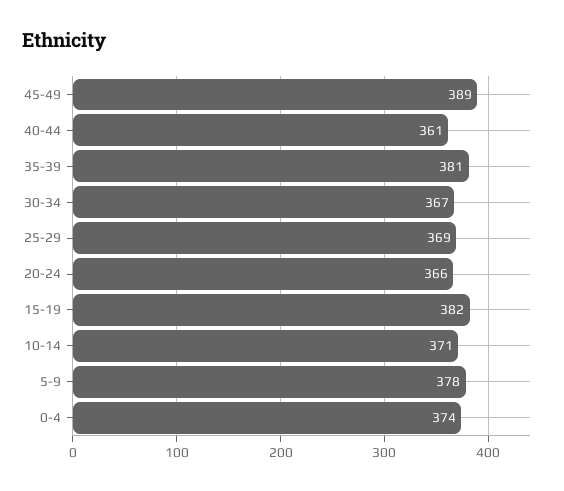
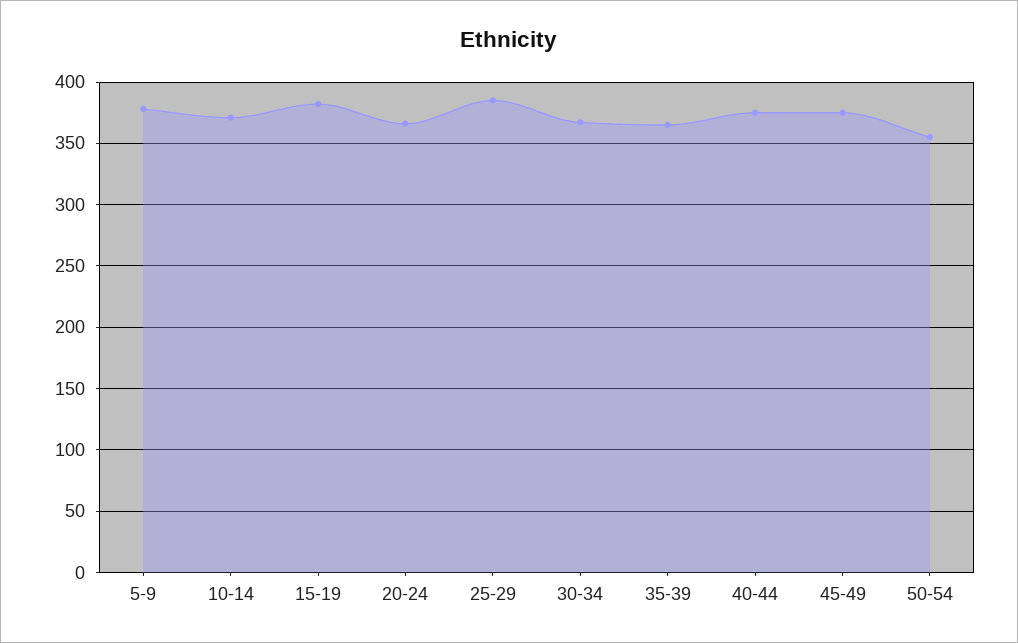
45-49: 389 -> 375
40-44: 361 -> 375
35-39: 381 -> 365
25-29: 369 -> 385
0-4: 374 -> none
50-54: none -> 355

